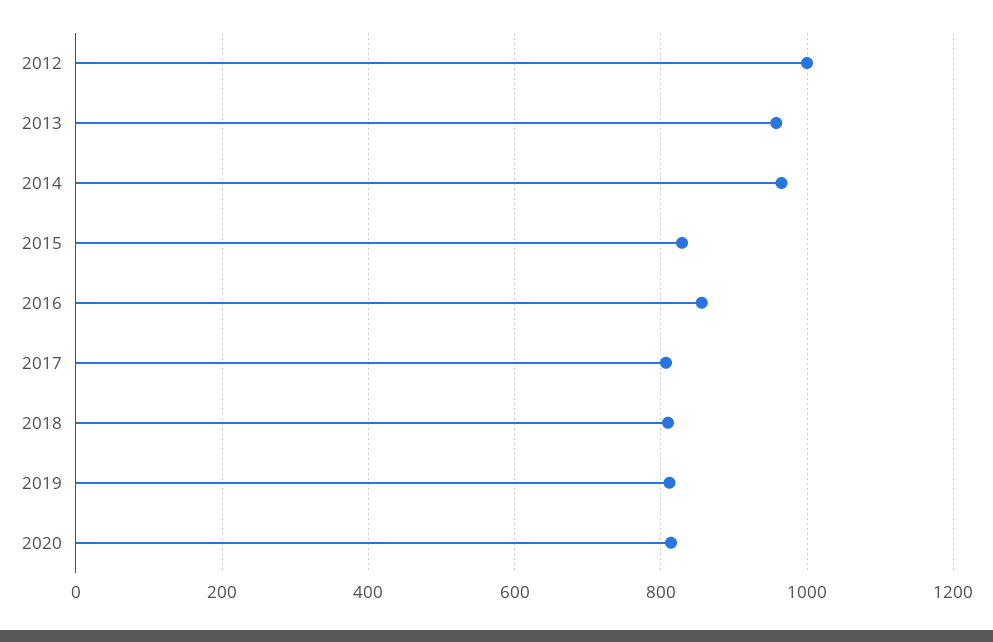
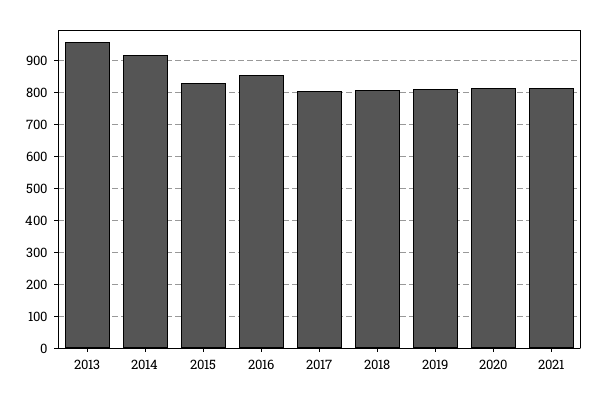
2012: 1000 -> none
2014: 960 -> 920
2021: none -> 820

